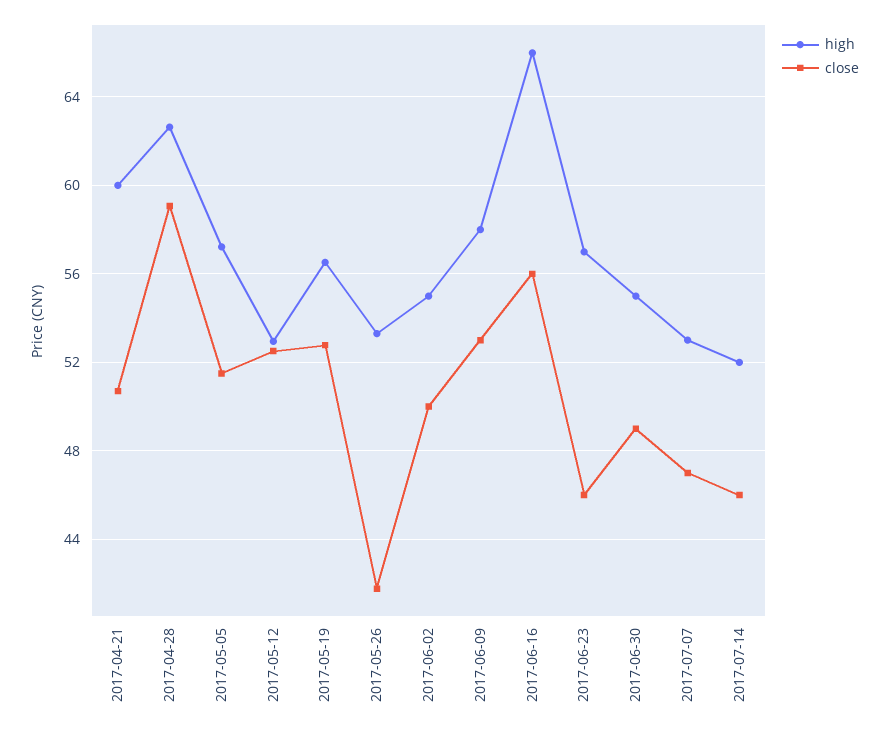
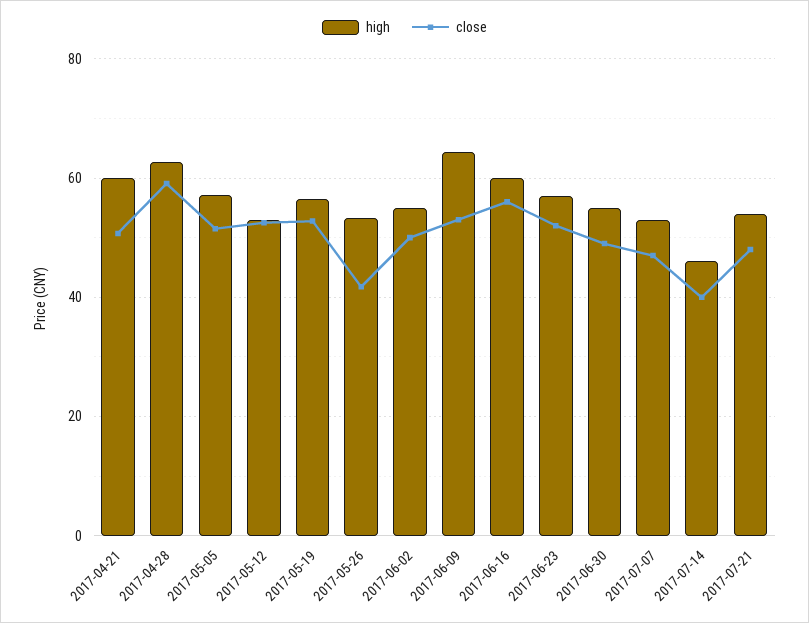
high, 2017-06-09: 58 -> 64
high, 2017-06-16: 66 -> 60
close, 2017-06-23: 46 -> 52
high, 2017-07-14: 52 -> 46
close, 2017-07-14: 46 -> 40
high, 2017-07-21: none -> 54
close, 2017-07-21: none -> 48

